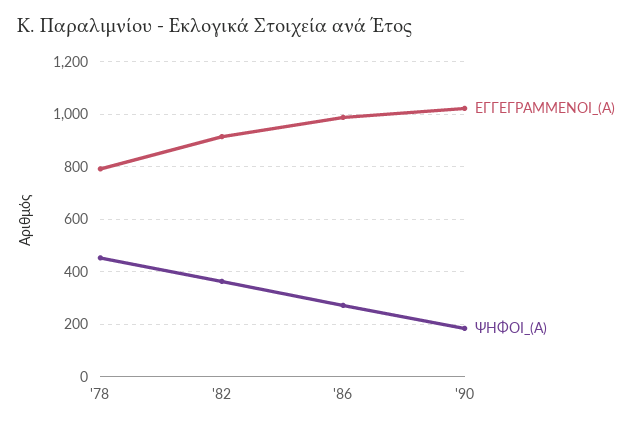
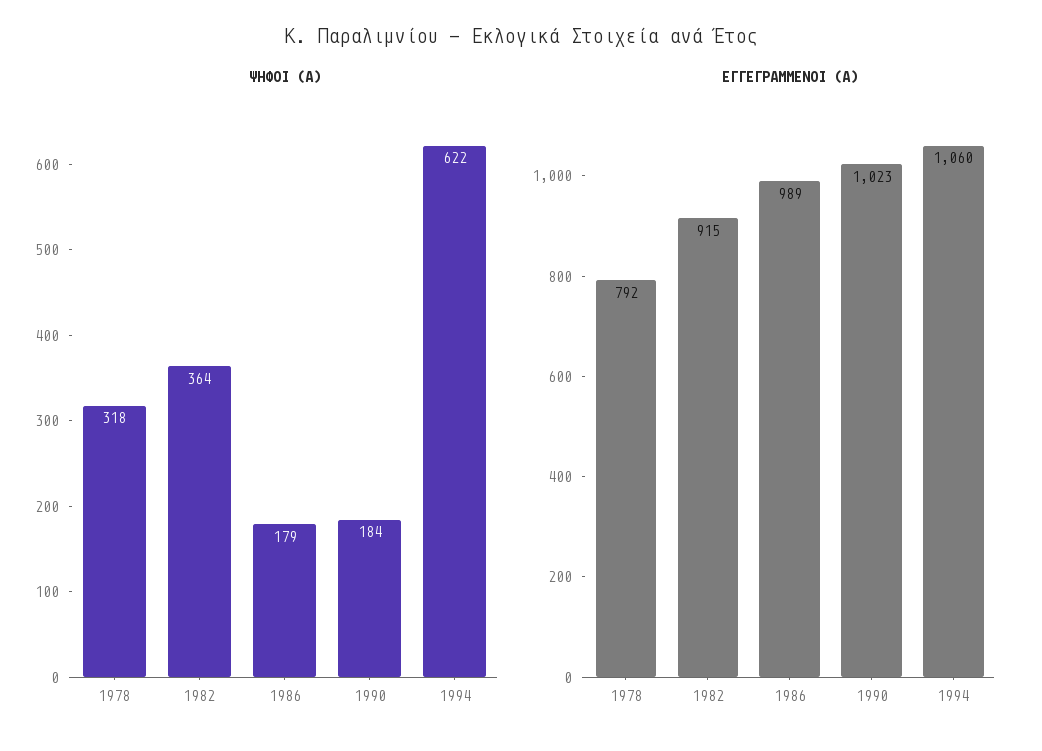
ΨΗΦΟΙ_(Α), '78: 450 -> 318
ΨΗΦΟΙ_(Α), '86: 275 -> 179
ΨΗΦΟΙ_(Α), 1994: none -> 622
ΕΓΓΕΓΡΑΜΜΕΝΟΙ_(Α), 1994: none -> 1060

